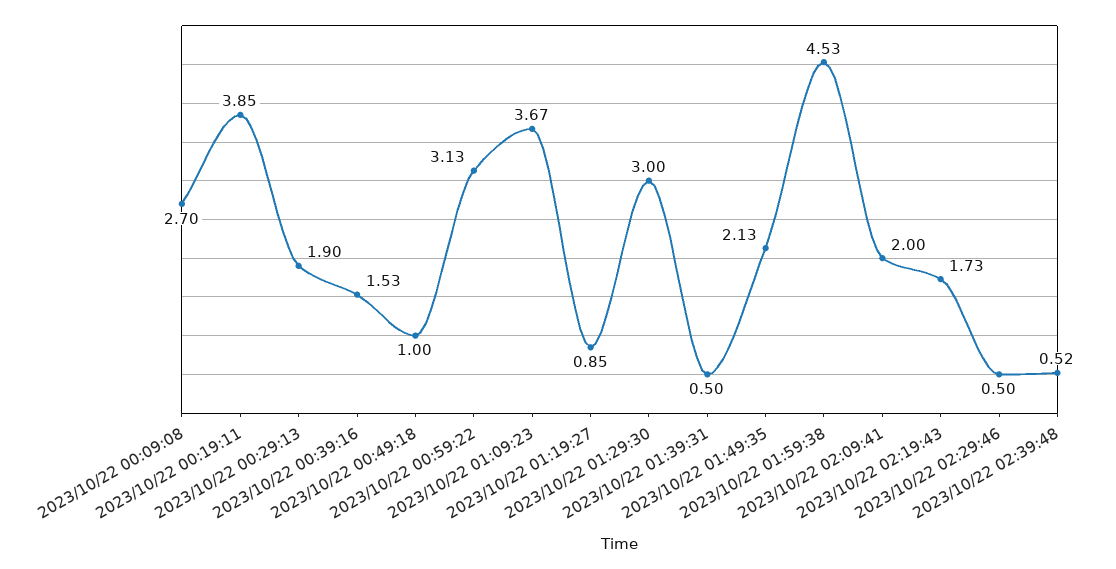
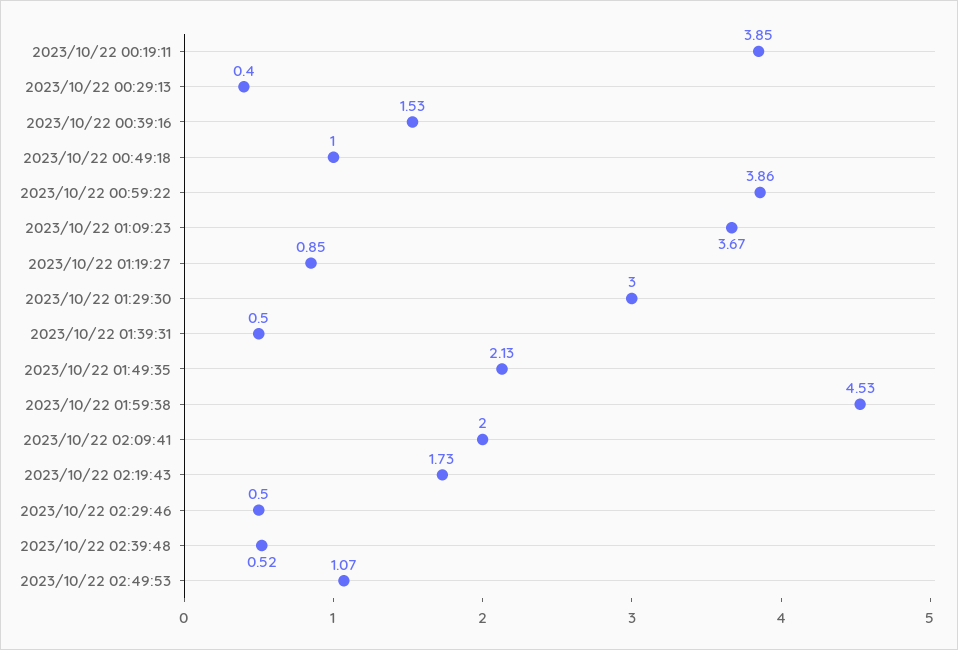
2023/10/22 00:09:08: 2.7 -> none
2023/10/22 00:29:13: 1.9 -> 0.4
2023/10/22 00:59:22: 3.13 -> 3.86
2023/10/22 02:49:53: none -> 1.07

